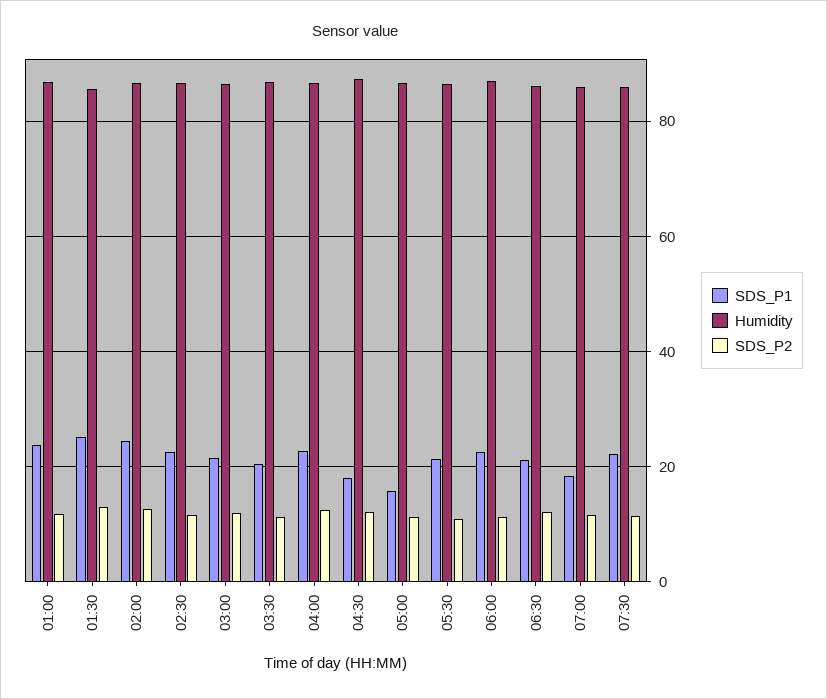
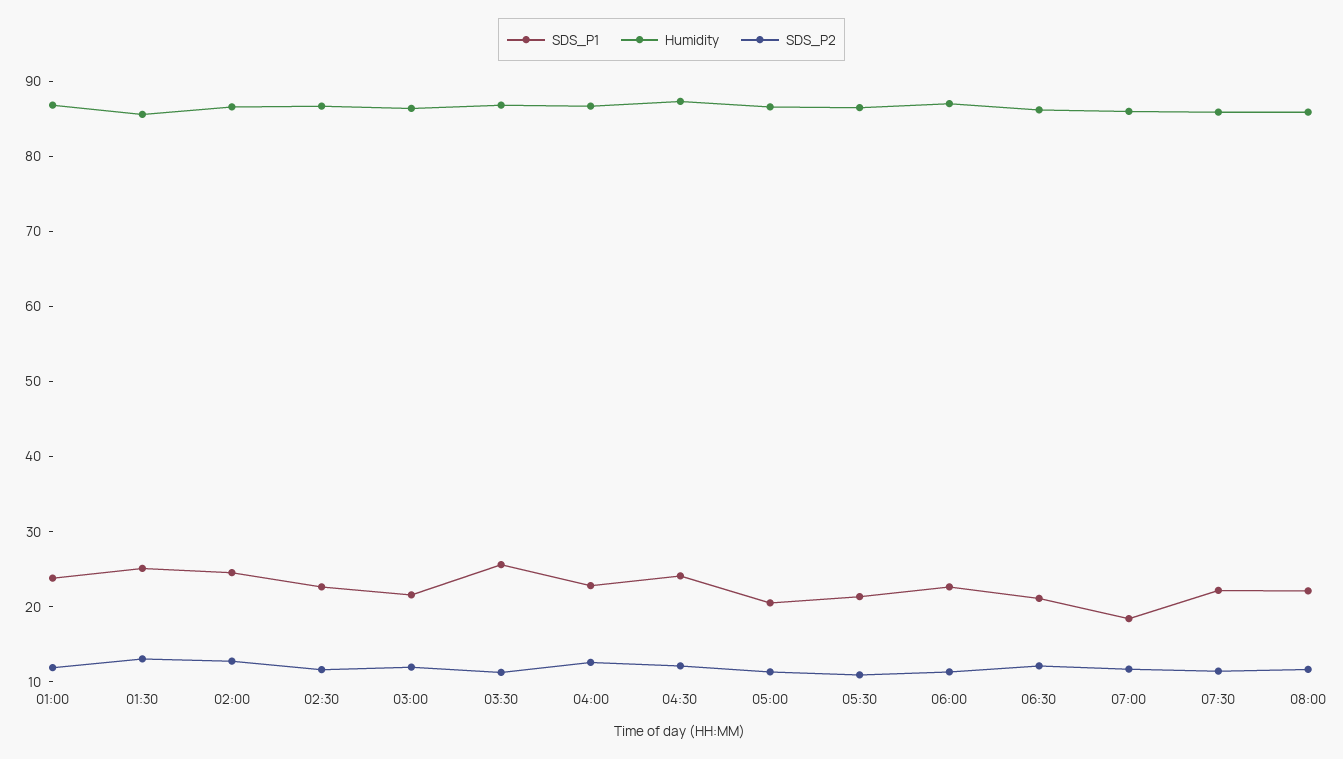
SDS_P1, 03:30: 20 -> 26
SDS_P1, 04:30: 18 -> 24
SDS_P1, 05:00: 16 -> 20
SDS_P1, 08:00: none -> 22
Humidity, 08:00: none -> 86
SDS_P2, 08:00: none -> 12

